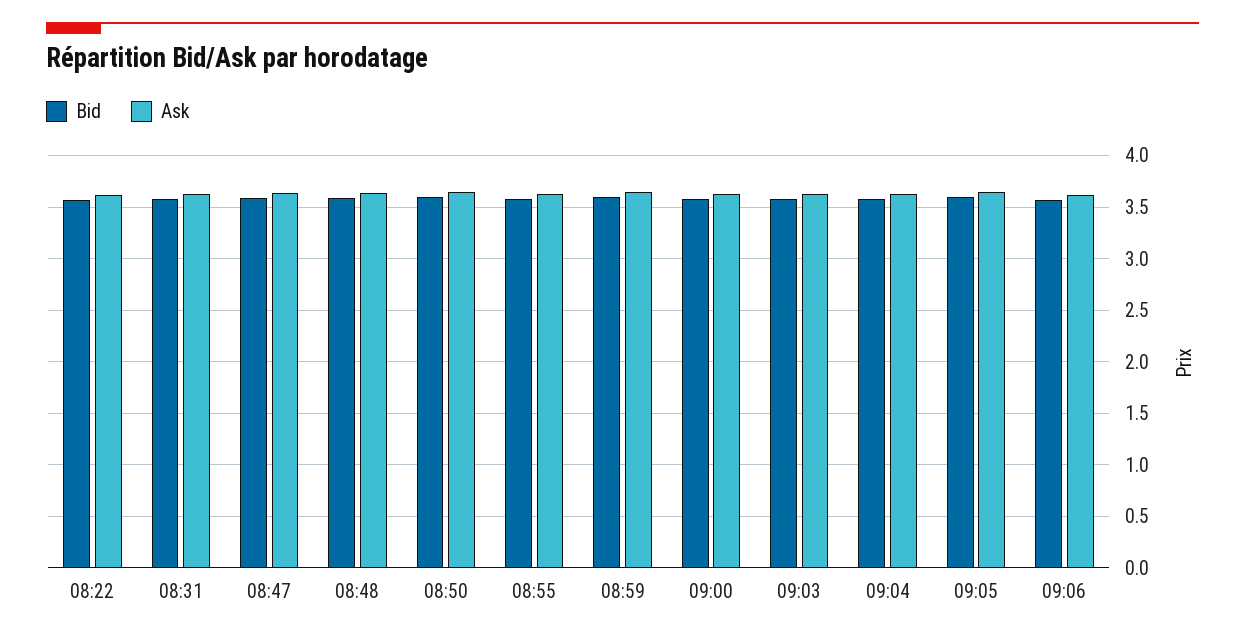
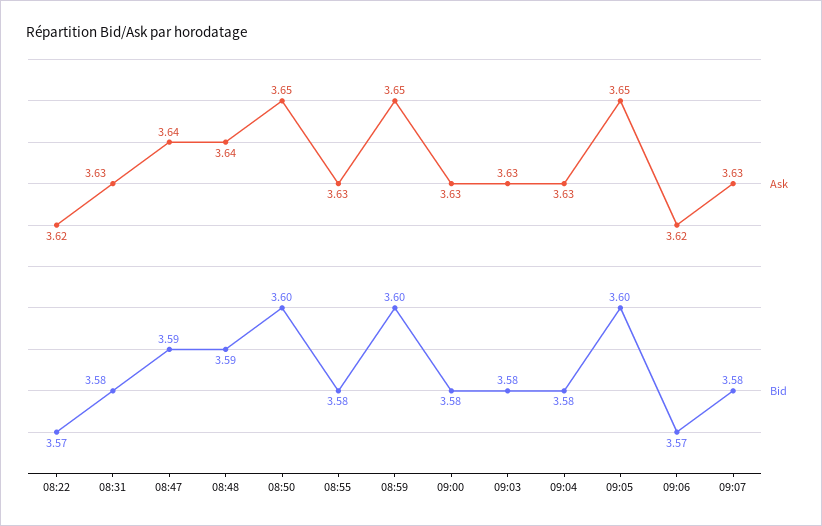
Ask, 09:07: none -> 3.63
Bid, 09:07: none -> 3.58

